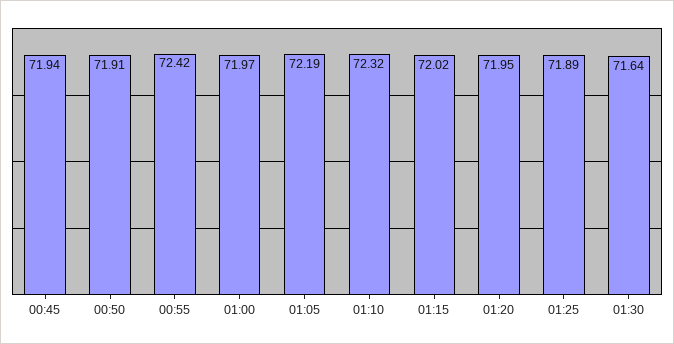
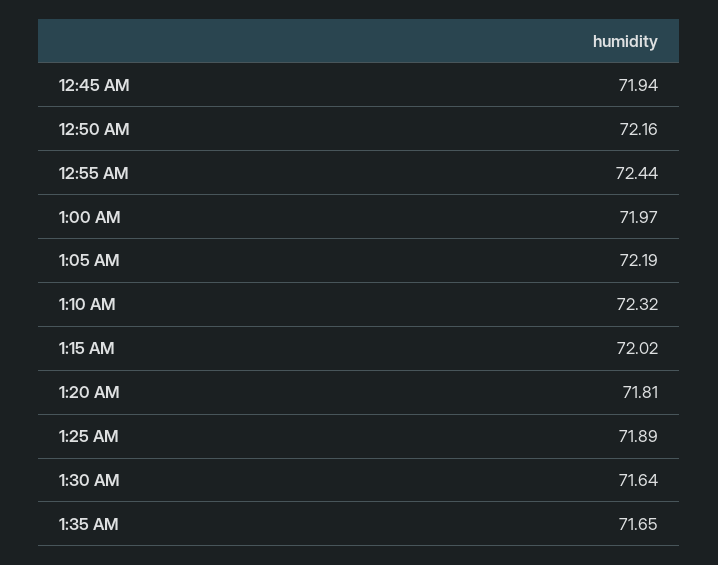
00:50: 71.91 -> 72.16
00:55: 72.42 -> 72.44
01:20: 71.95 -> 71.81
1:35 AM: none -> 71.65

